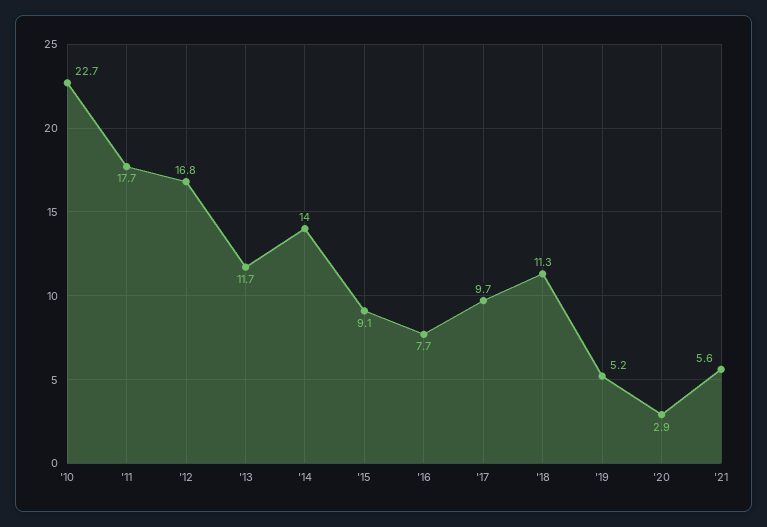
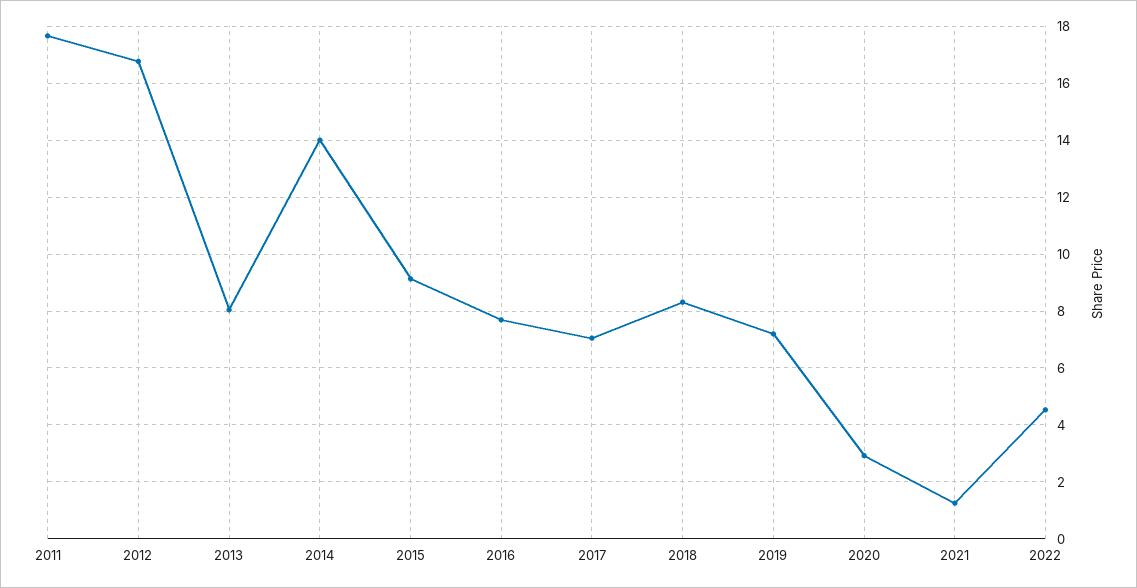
'10: 22.7 -> none
'13: 11.7 -> 8
'17: 9.7 -> 7
'18: 11.3 -> 8.25
'19: 5.2 -> 7.25
'21: 5.6 -> 1.25
2022: none -> 4.5

